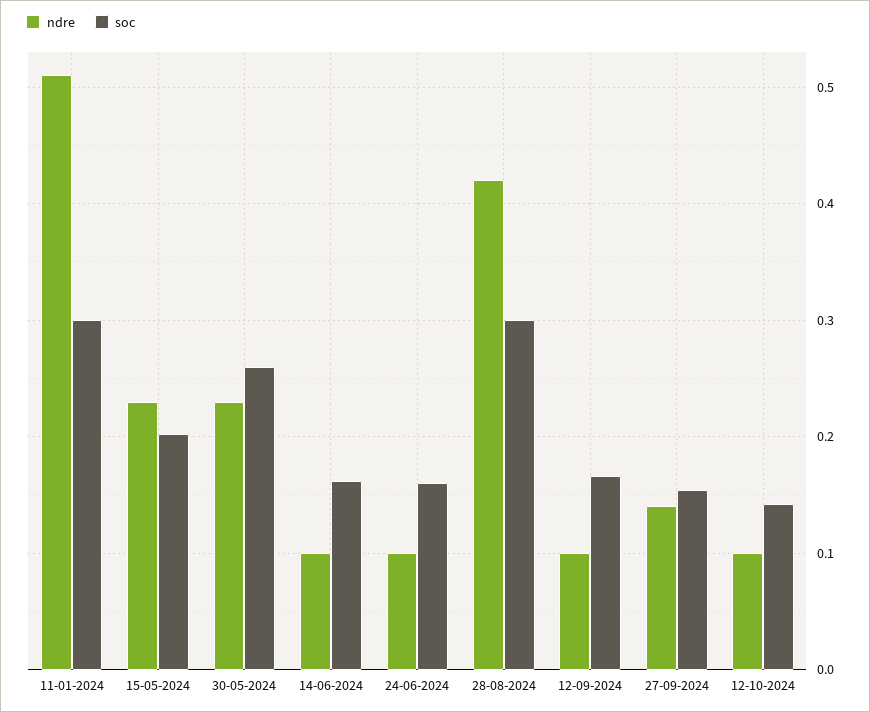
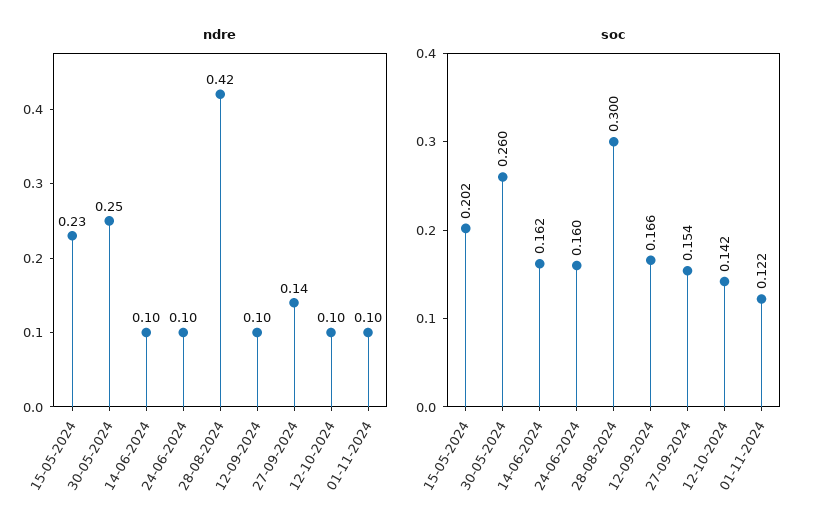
ndre, 11-01-2024: 0.51 -> none
soc, 11-01-2024: 0.3 -> none
ndre, 30-05-2024: 0.23 -> 0.25
ndre, 01-11-2024: none -> 0.1
soc, 01-11-2024: none -> 0.122

